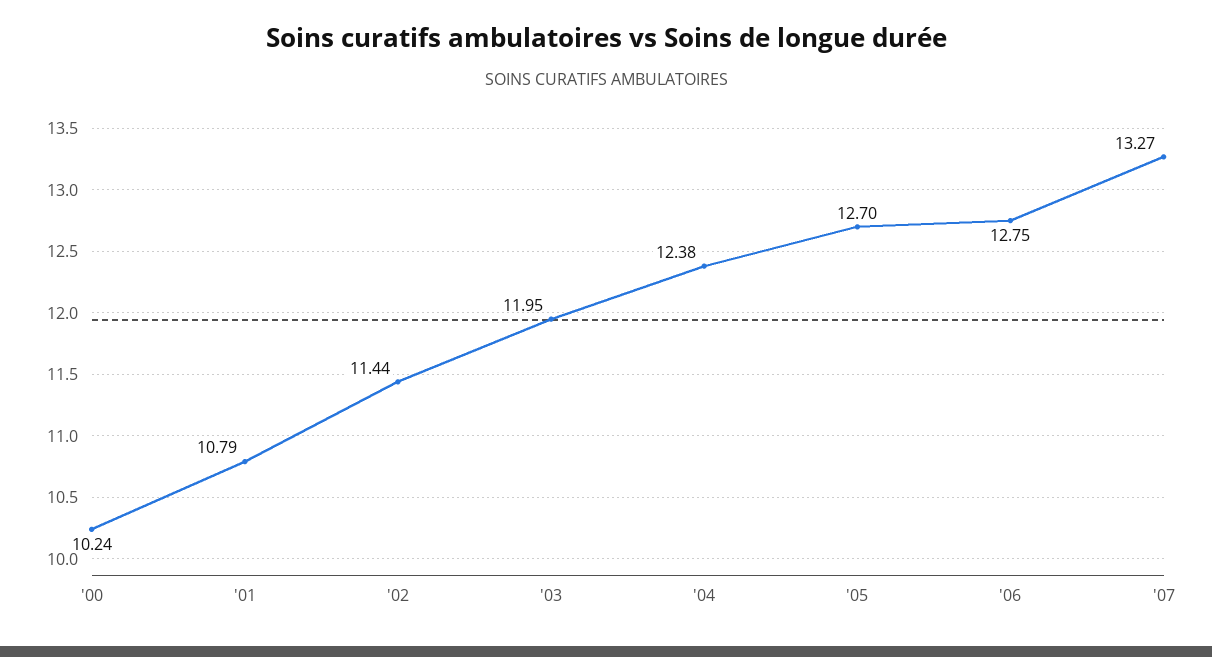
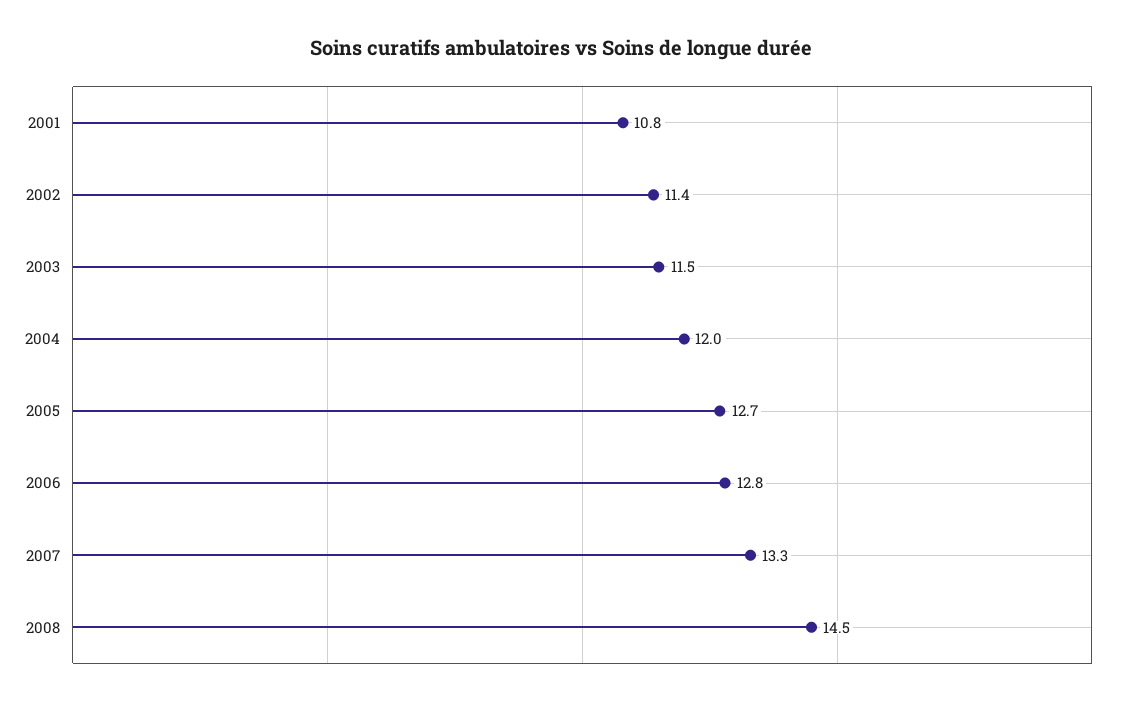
'00: 10.24 -> none
'03: 11.95 -> 11.5
'04: 12.38 -> 12
2008: none -> 14.5

